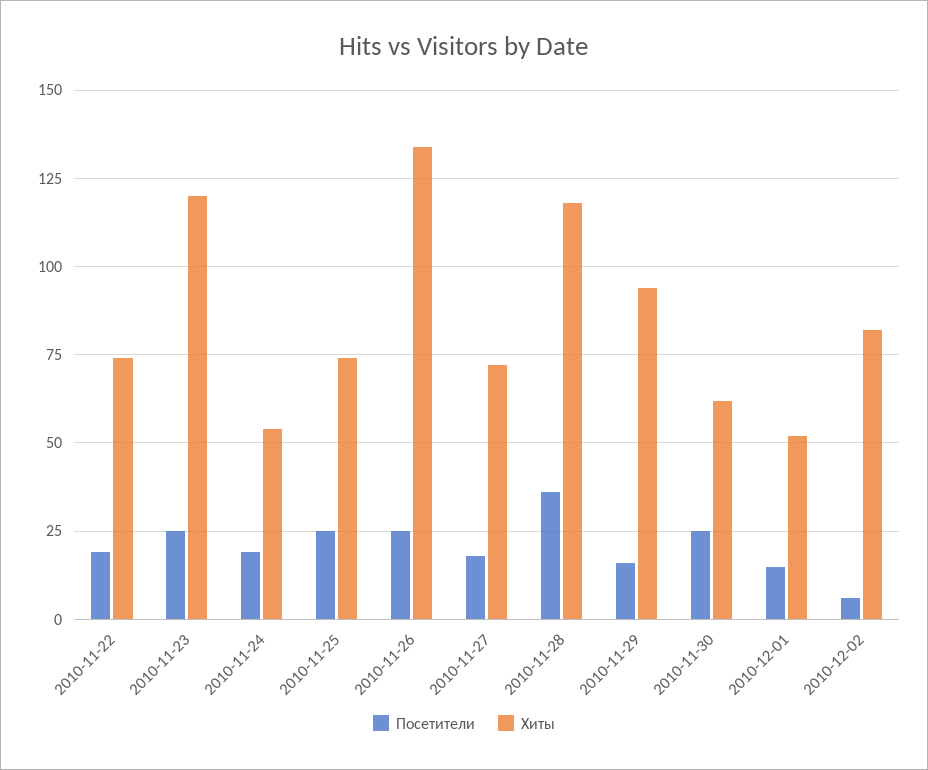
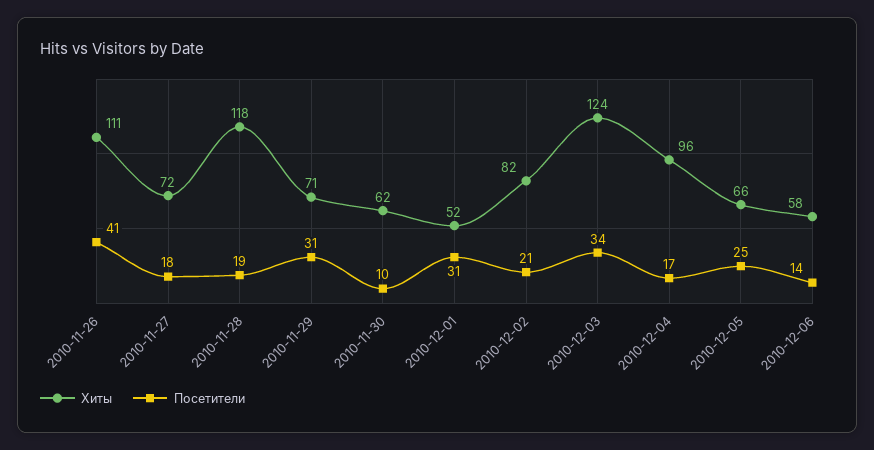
Посетители, 2010-11-22: 20 -> none
Хиты, 2010-11-22: 75 -> none
Посетители, 2010-11-23: 25 -> none
Хиты, 2010-11-23: 120 -> none
Посетители, 2010-11-24: 20 -> none
Хиты, 2010-11-24: 55 -> none
Посетители, 2010-11-25: 25 -> none
Хиты, 2010-11-25: 75 -> none
Посетители, 2010-11-26: 25 -> 41
Хиты, 2010-11-26: 135 -> 111
Посетители, 2010-11-28: 35 -> 19
Посетители, 2010-11-29: 15 -> 31
Хиты, 2010-11-29: 95 -> 71
Посетители, 2010-11-30: 25 -> 10
Посетители, 2010-12-01: 15 -> 31
Посетители, 2010-12-02: 5 -> 21
Хиты, 2010-12-03: none -> 124
Посетители, 2010-12-03: none -> 34
Хиты, 2010-12-04: none -> 96
Посетители, 2010-12-04: none -> 17
Хиты, 2010-12-05: none -> 66
Посетители, 2010-12-05: none -> 25
Хиты, 2010-12-06: none -> 58
Посетители, 2010-12-06: none -> 14

